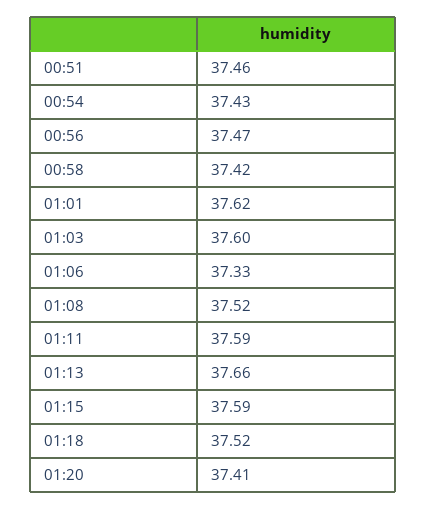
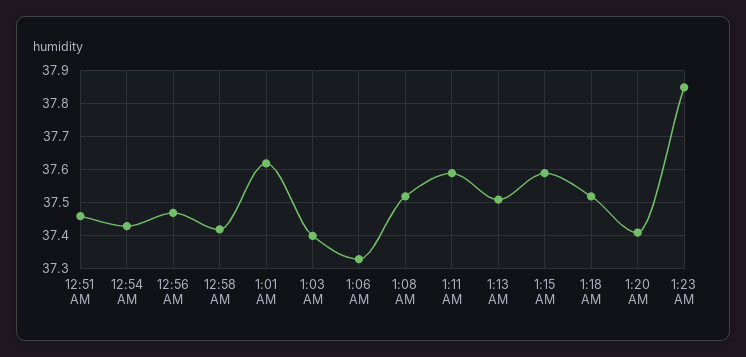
01:03: 37.6 -> 37.4
01:13: 37.66 -> 37.5
1:23 AM: none -> 37.85

